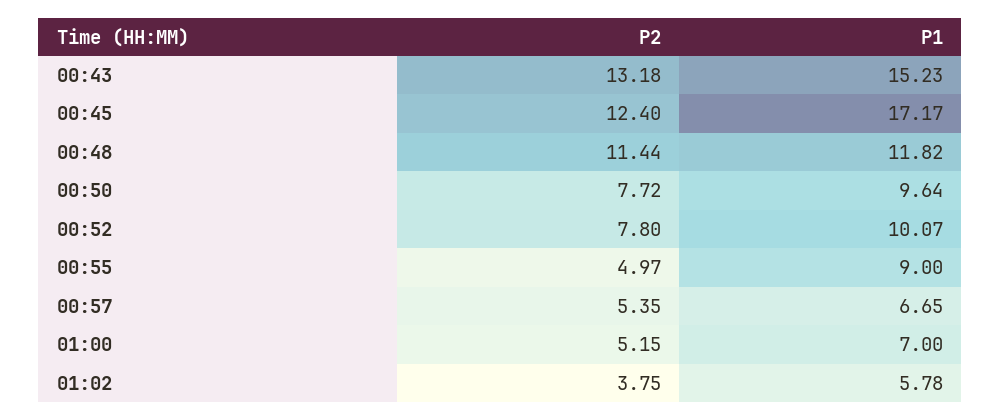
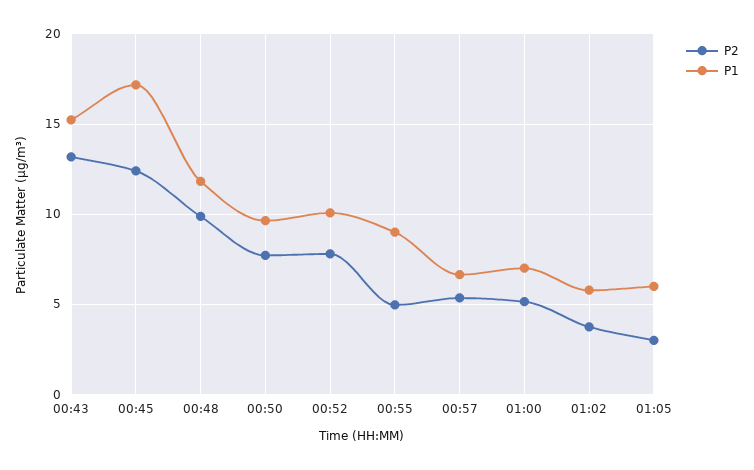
P2, 00:48: 11.44 -> 10
P2, 01:05: none -> 3
P1, 01:05: none -> 6

